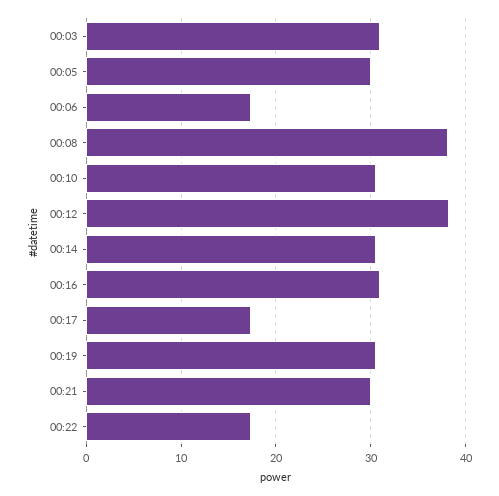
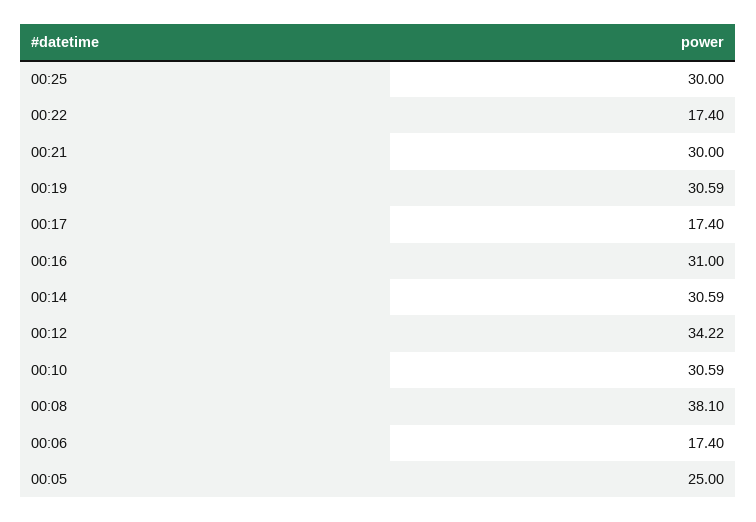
00:03: 31 -> none
00:05: 30 -> 25
00:12: 38 -> 34.22
00:25: none -> 30

